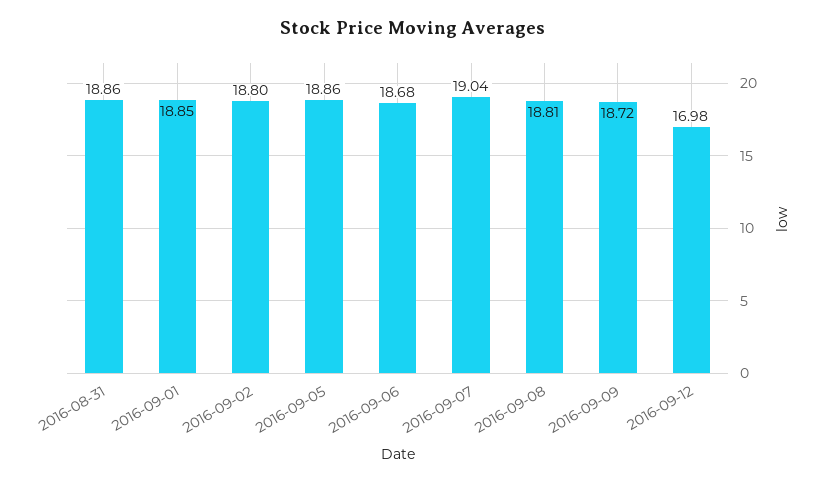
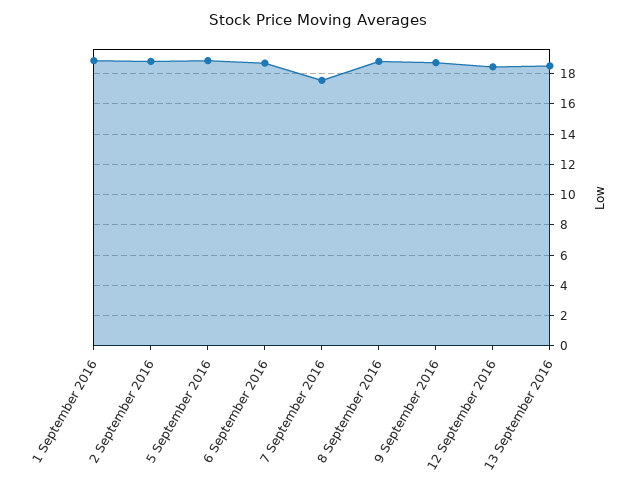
2016-08-31: 18.86 -> none
2016-09-07: 19.04 -> 17.5
2016-09-12: 16.98 -> 18.5
13 September 2016: none -> 18.5

